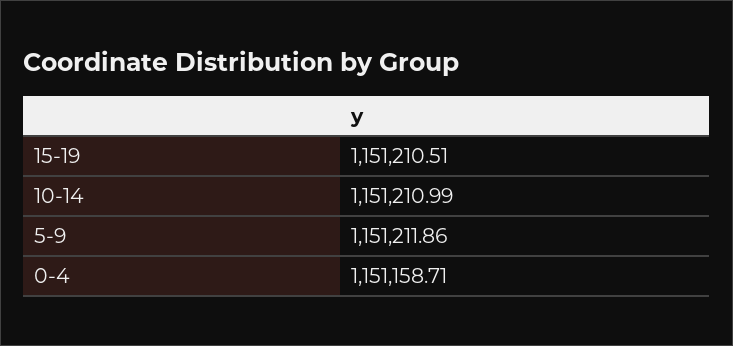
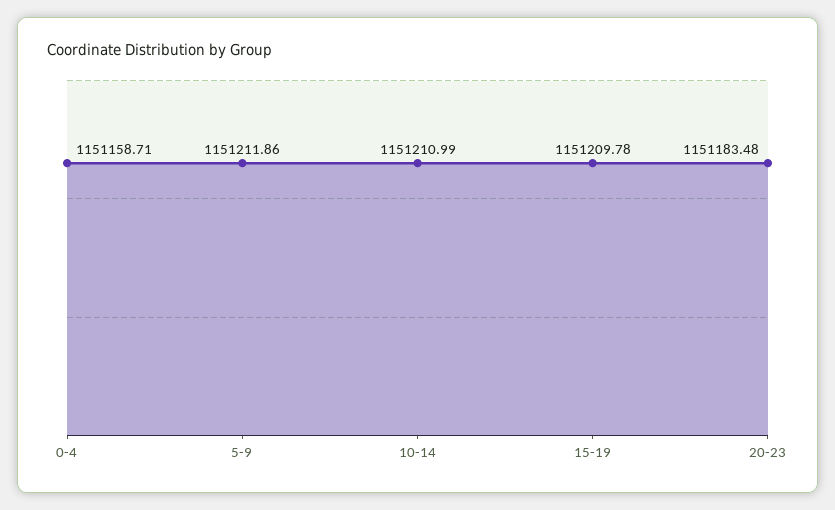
15-19: 1151210.51 -> 1151209.78
20-23: none -> 1151183.48

